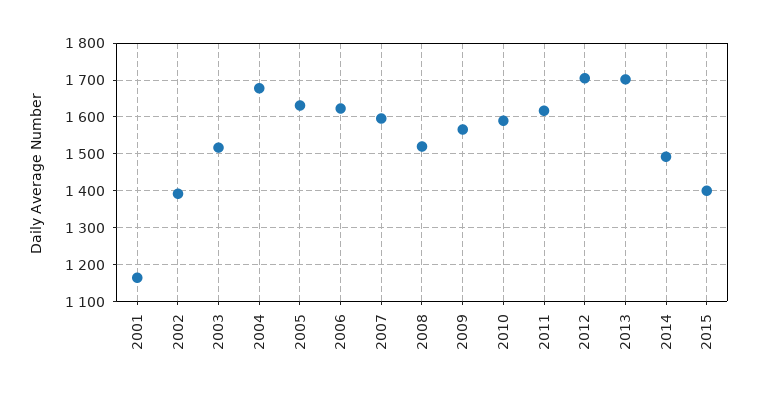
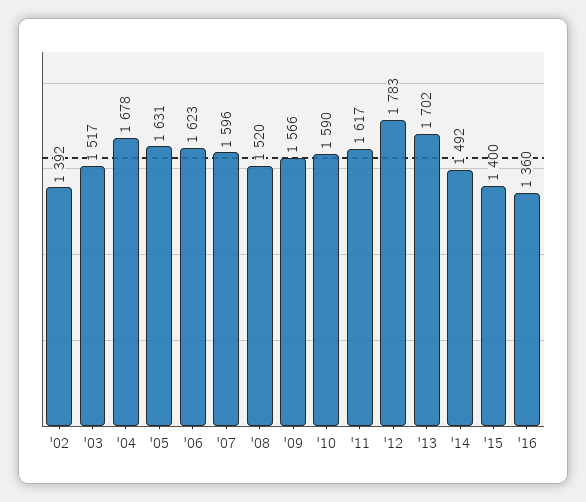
2001: 1160 -> none
2012: 1700 -> 1783
'16: none -> 1360

